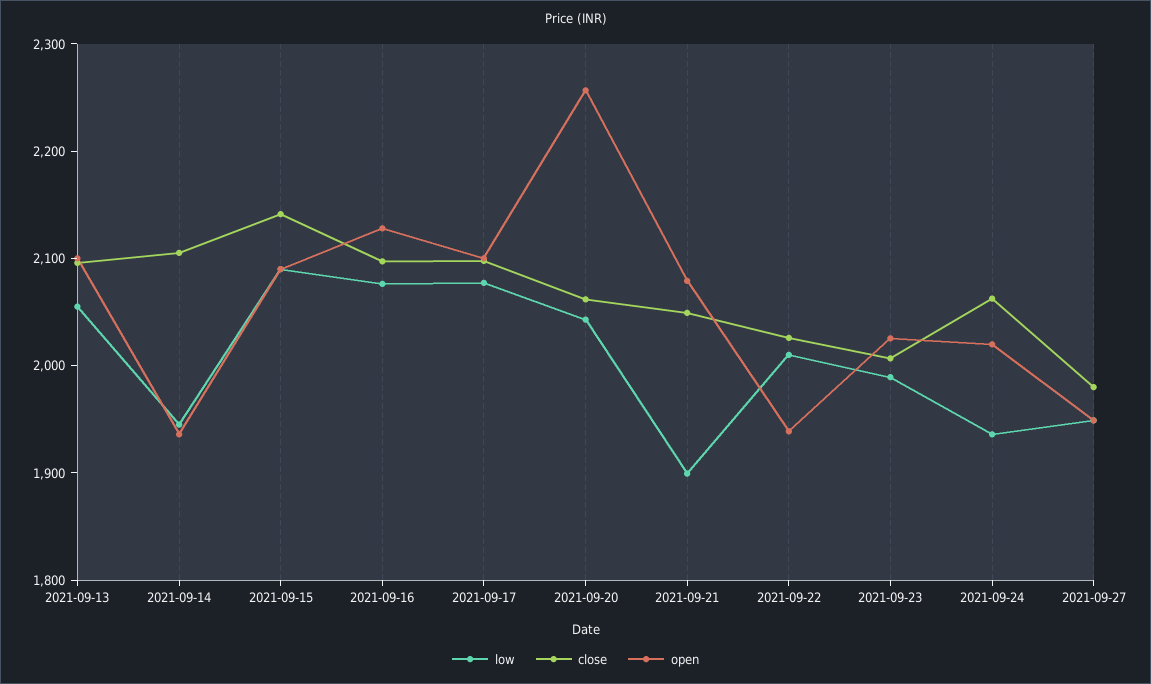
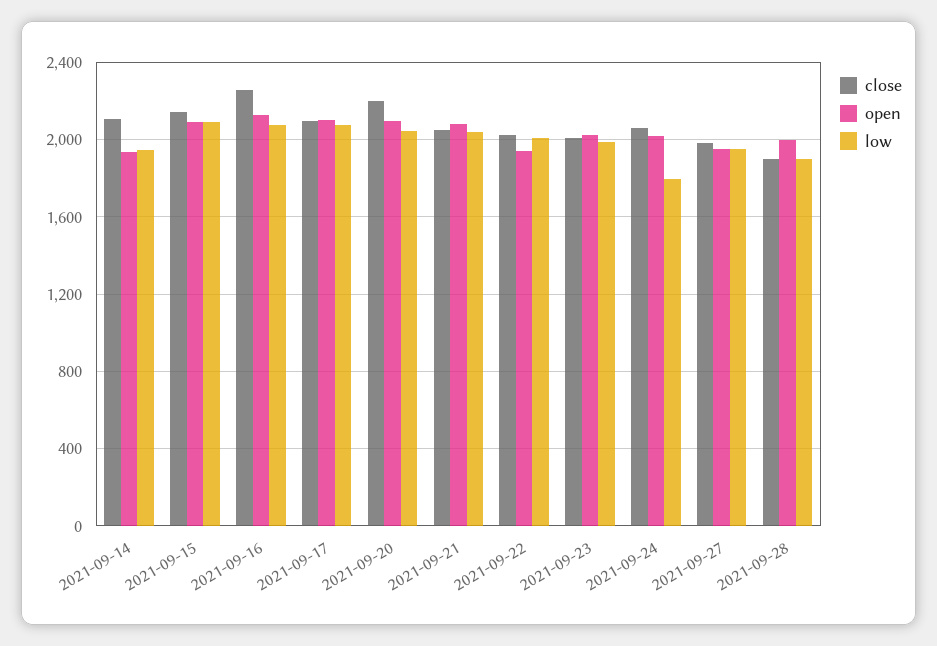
low, 2021-09-13: 2060 -> none
close, 2021-09-13: 2100 -> none
open, 2021-09-13: 2100 -> none
close, 2021-09-16: 2100 -> 2250
close, 2021-09-20: 2060 -> 2200
open, 2021-09-20: 2260 -> 2100
low, 2021-09-21: 1900 -> 2050
low, 2021-09-24: 1940 -> 1800
close, 2021-09-28: none -> 1900
open, 2021-09-28: none -> 2000
low, 2021-09-28: none -> 1900

